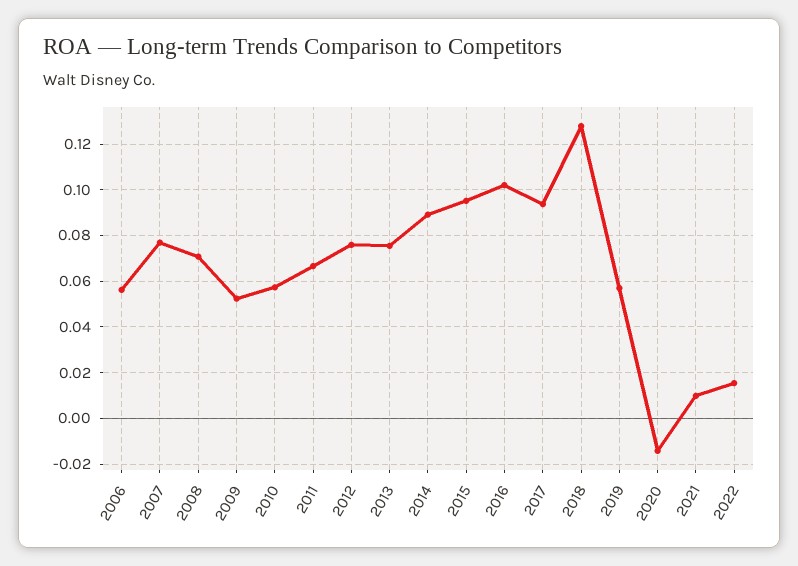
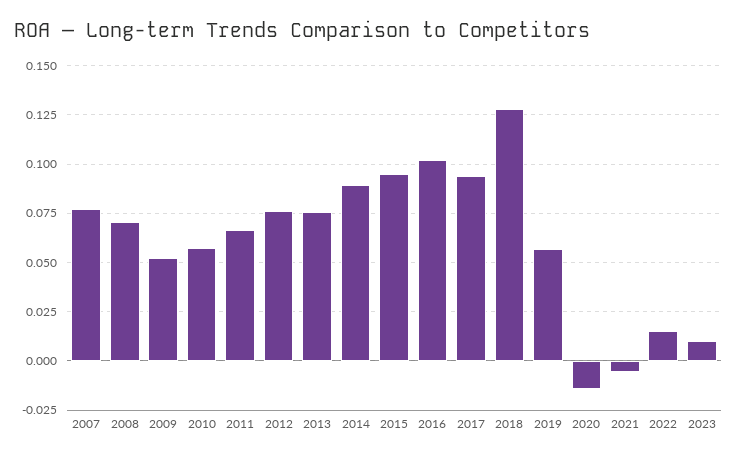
2006: 0.055 -> none
2021: 0.01 -> -0.005
2023: none -> 0.01

